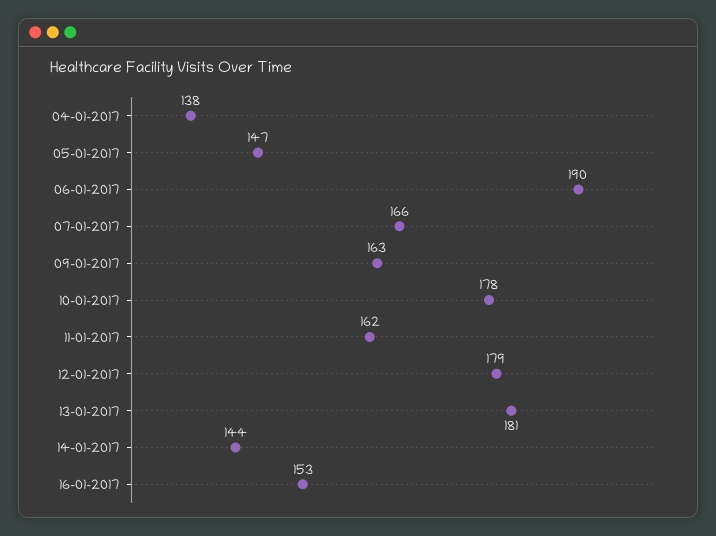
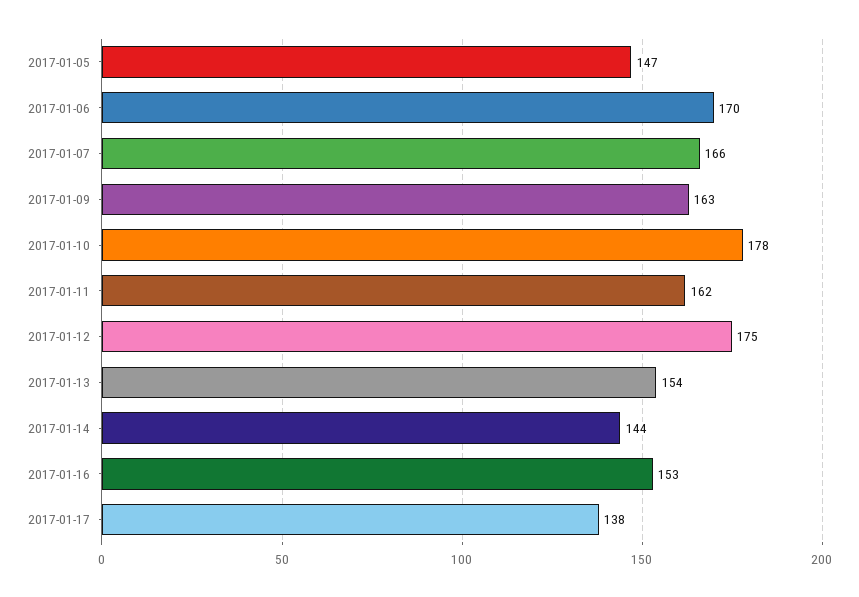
04-01-2017: 138 -> none
06-01-2017: 190 -> 170
12-01-2017: 179 -> 175
13-01-2017: 181 -> 154
2017-01-17: none -> 138

